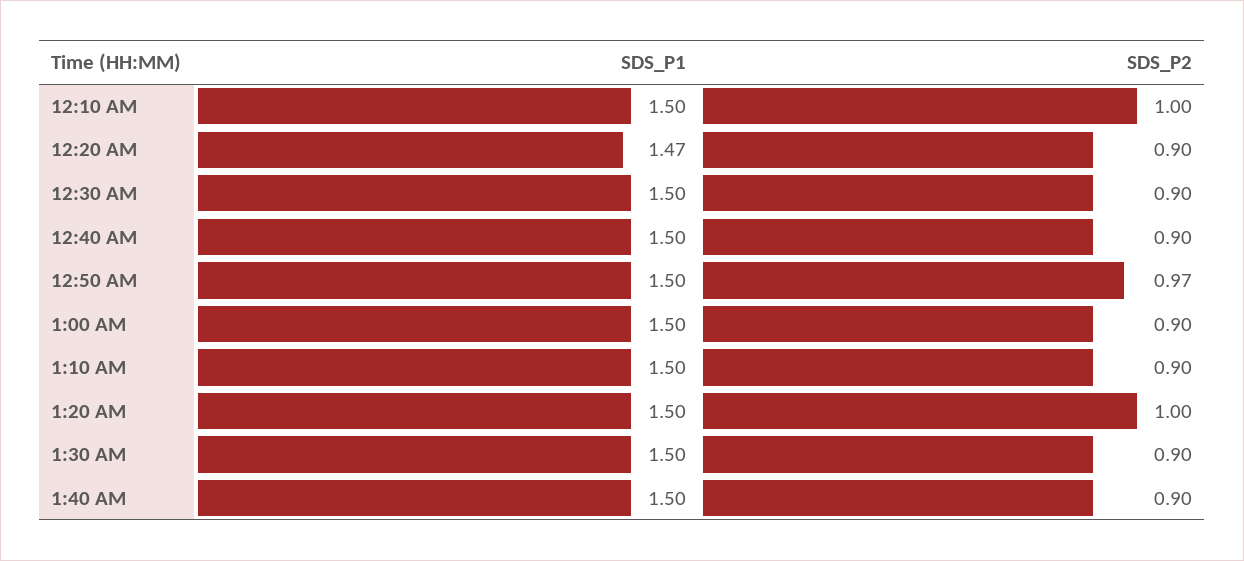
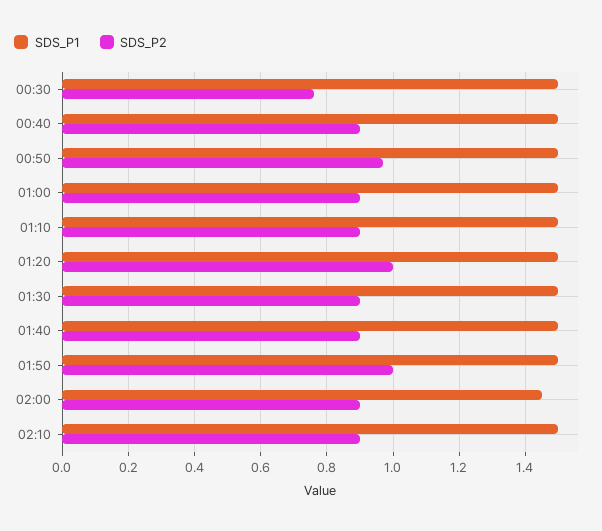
SDS_P1, 12:10 AM: 1.5 -> none
SDS_P2, 12:10 AM: 1 -> none
SDS_P1, 12:20 AM: 1.47 -> none
SDS_P2, 12:20 AM: 0.9 -> none
SDS_P2, 12:30 AM: 0.9 -> 0.75
SDS_P1, 01:50: none -> 1.5
SDS_P2, 01:50: none -> 1
SDS_P1, 02:00: none -> 1.45
SDS_P2, 02:00: none -> 0.9
SDS_P1, 02:10: none -> 1.5
SDS_P2, 02:10: none -> 0.9

